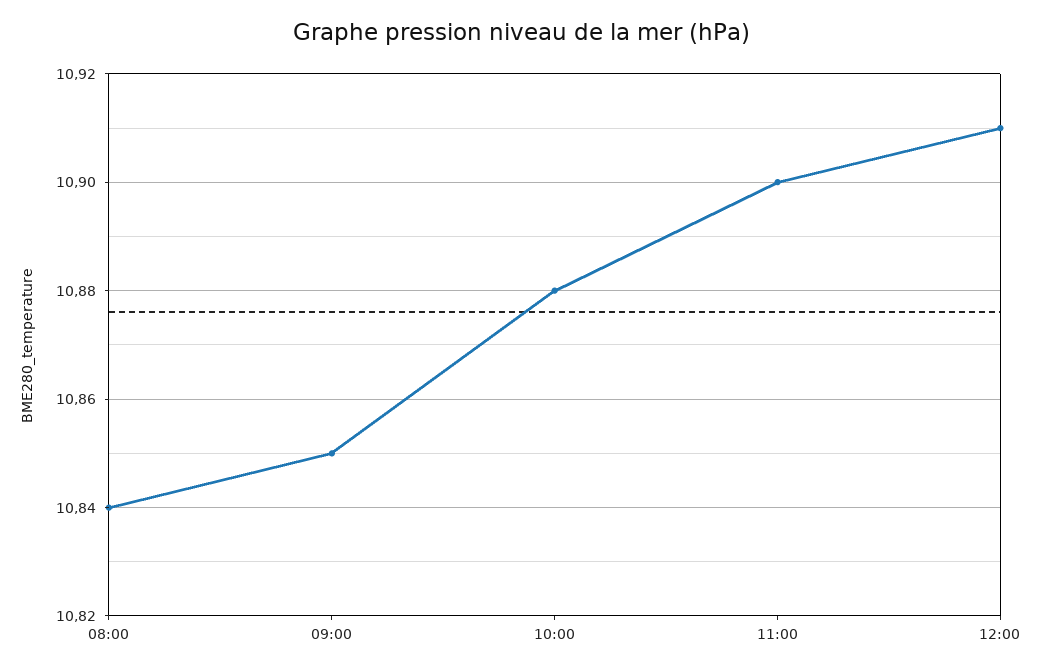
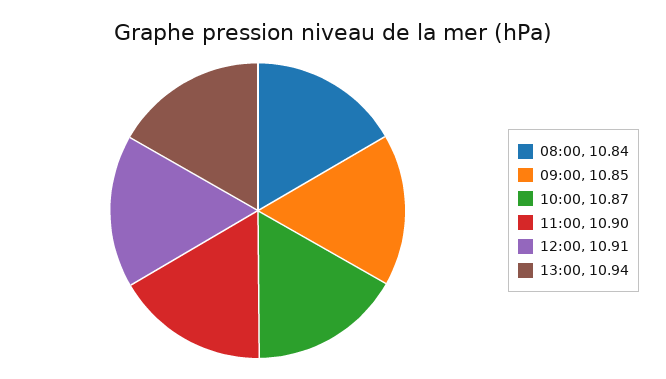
10:00: 10.88 -> 10.87
13:00: none -> 10.94

